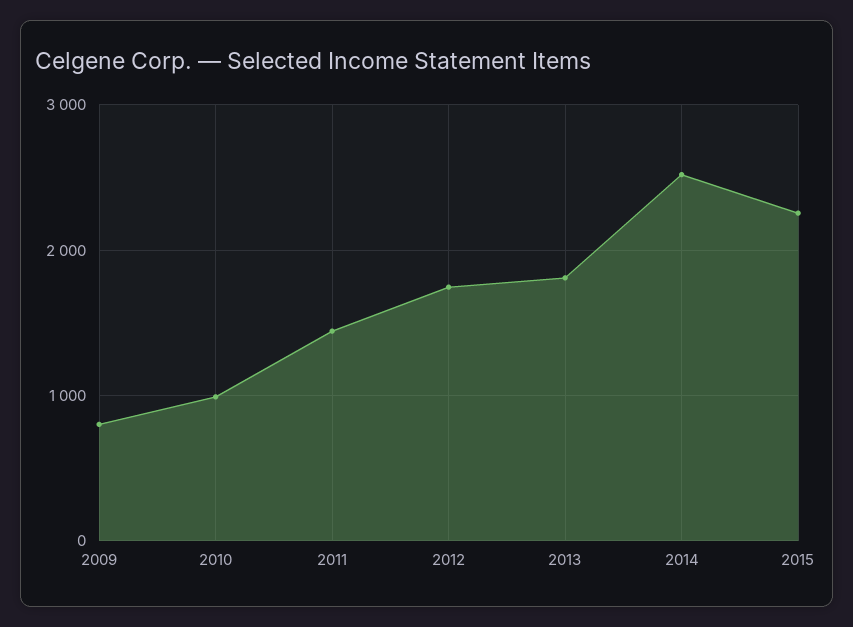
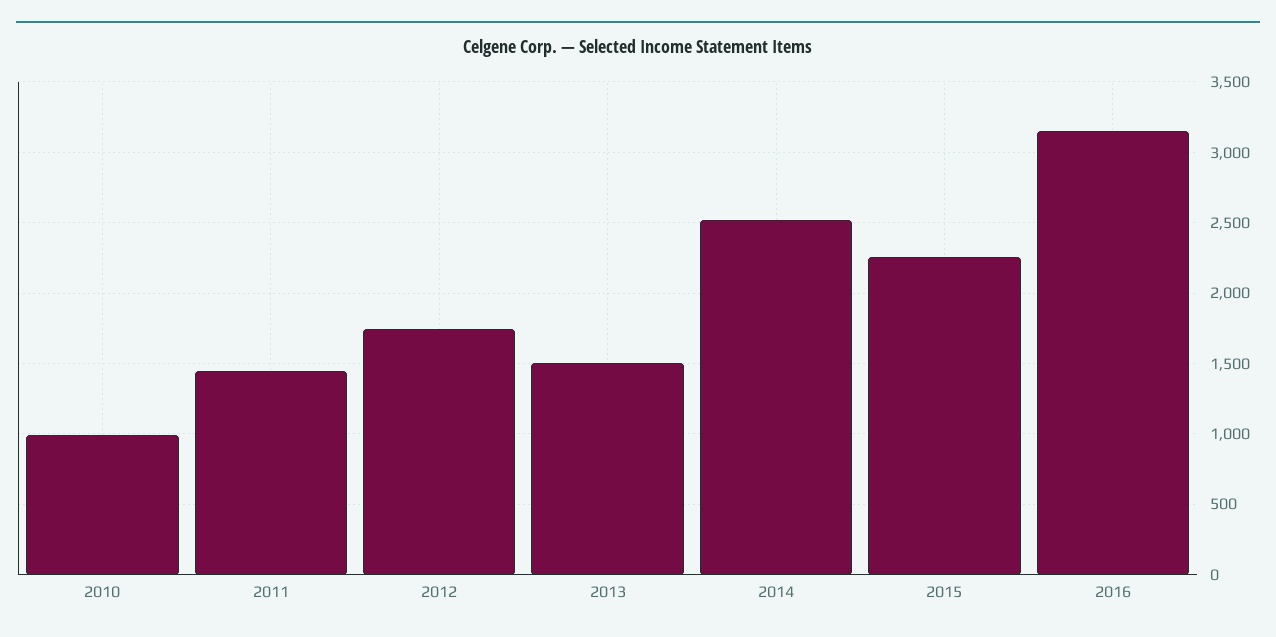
2009: 800 -> none
2013: 1800 -> 1500
2016: none -> 3150

